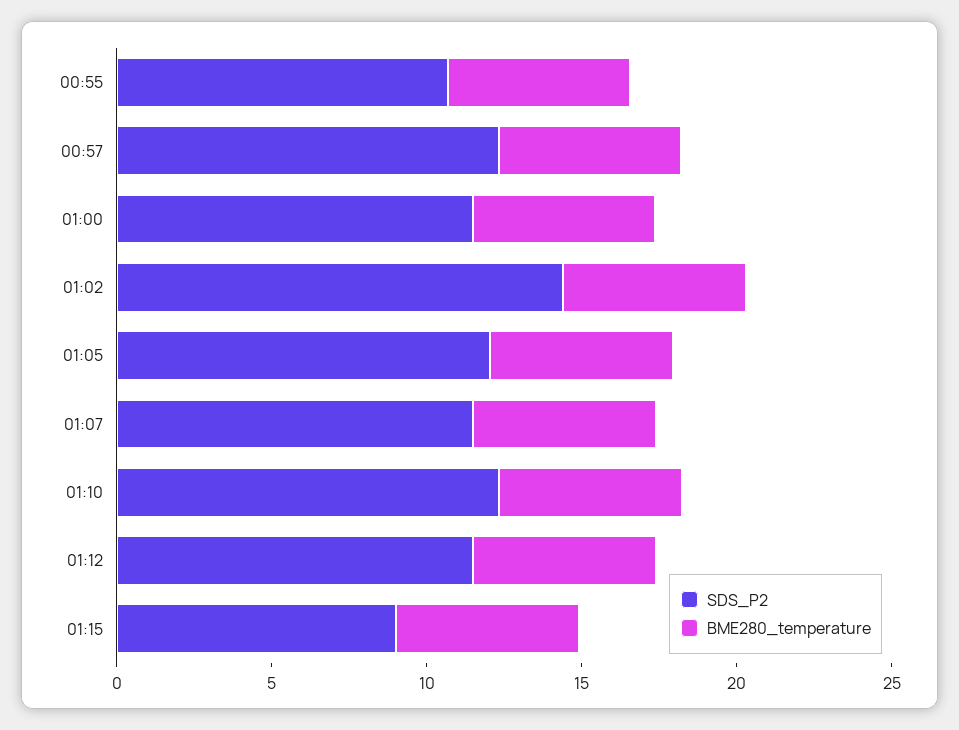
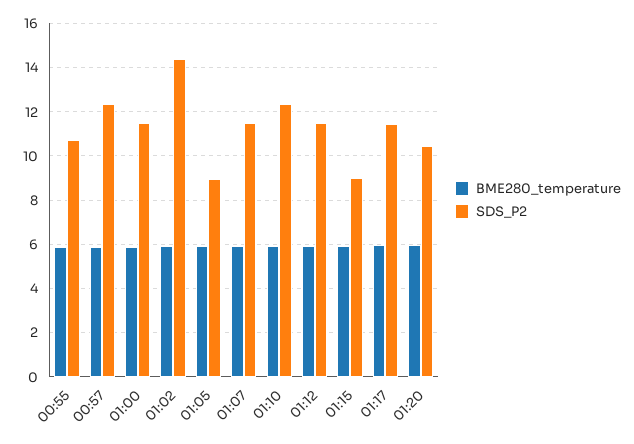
SDS_P2, 01:05: 12 -> 9
BME280_temperature, 01:17: none -> 6
SDS_P2, 01:17: none -> 11.5
BME280_temperature, 01:20: none -> 6
SDS_P2, 01:20: none -> 10.5

